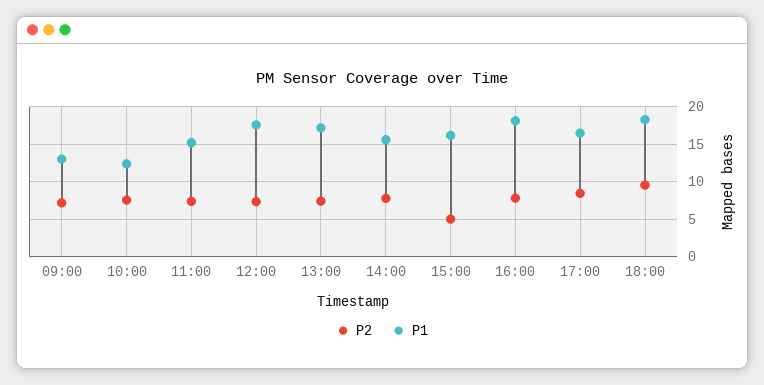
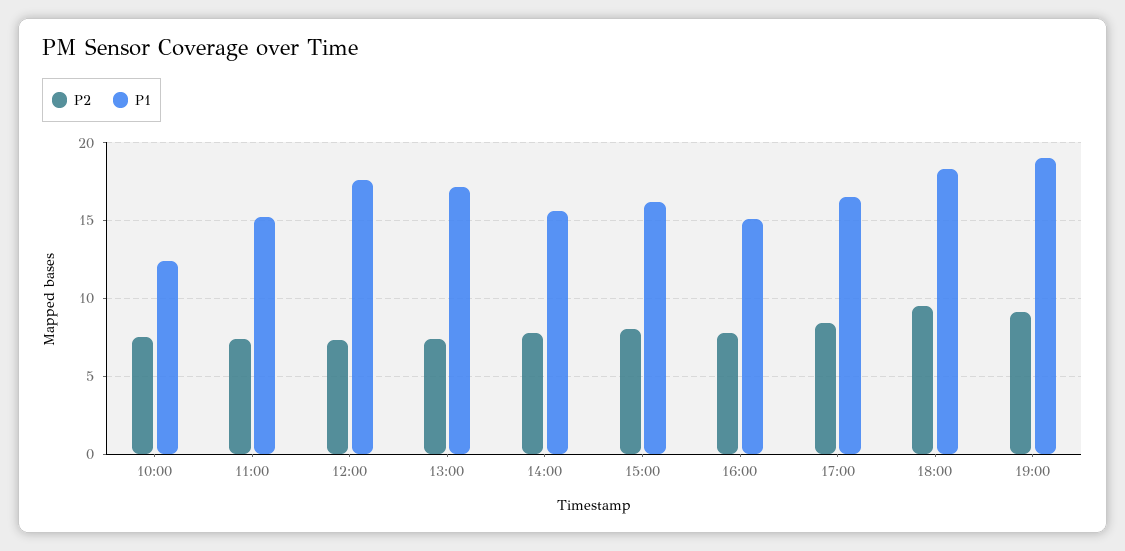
P2, 09:00: 7 -> none
P1, 09:00: 13 -> none
P2, 15:00: 5 -> 8
P1, 16:00: 18 -> 15
P2, 19:00: none -> 9
P1, 19:00: none -> 19

